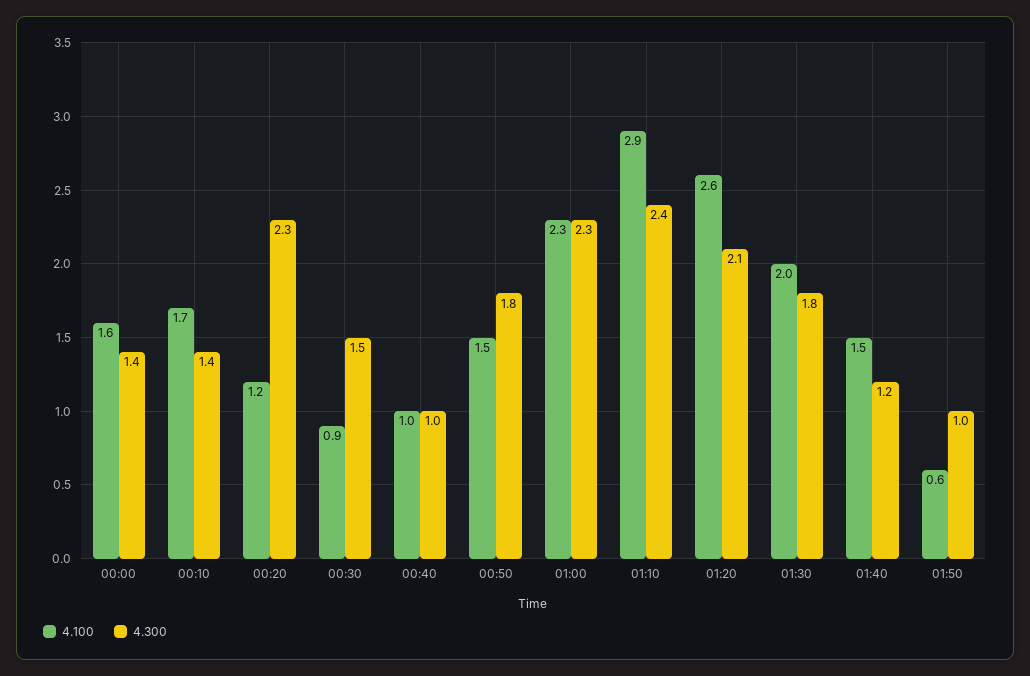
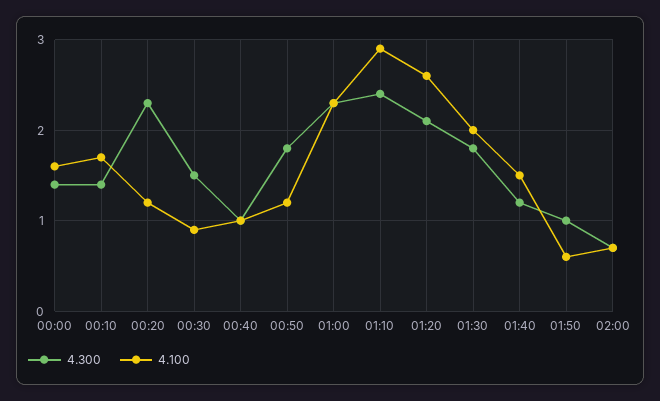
4.100, 00:50: 1.5 -> 1.2
4.300, 02:00: none -> 0.7
4.100, 02:00: none -> 0.7

